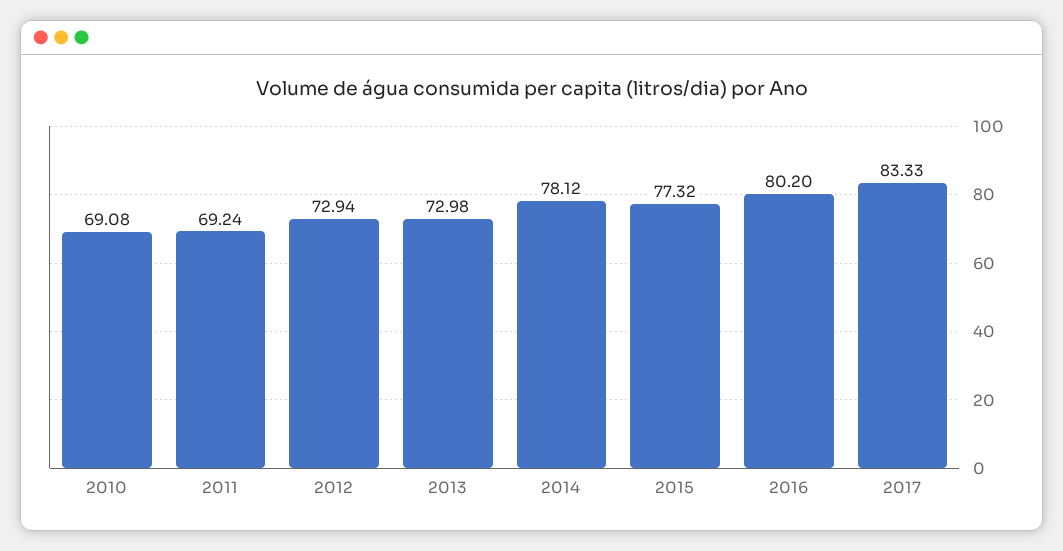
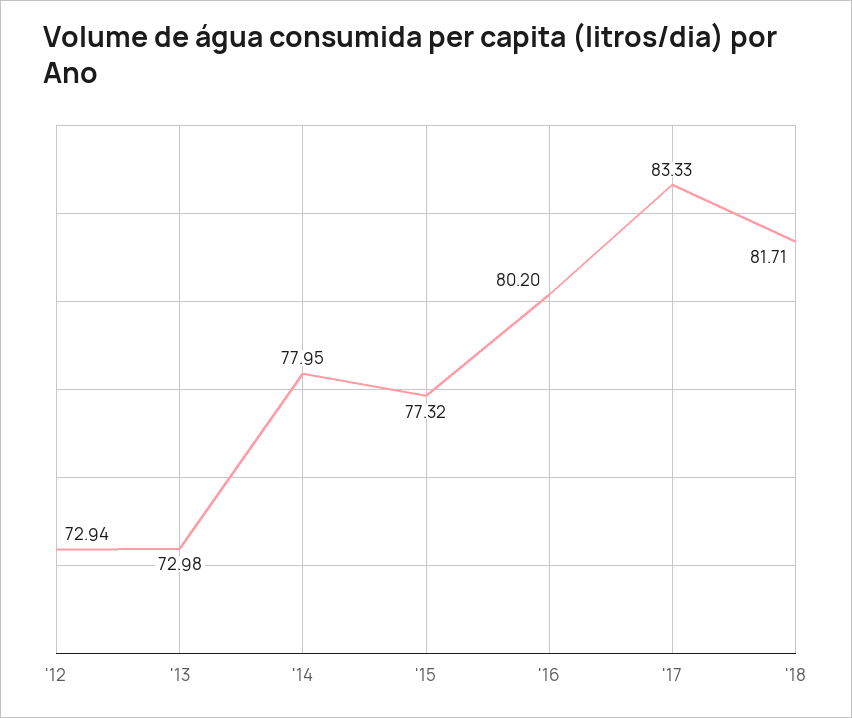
2010: 69.08 -> none
2011: 69.24 -> none
2014: 78.12 -> 77.95
'18: none -> 81.71

